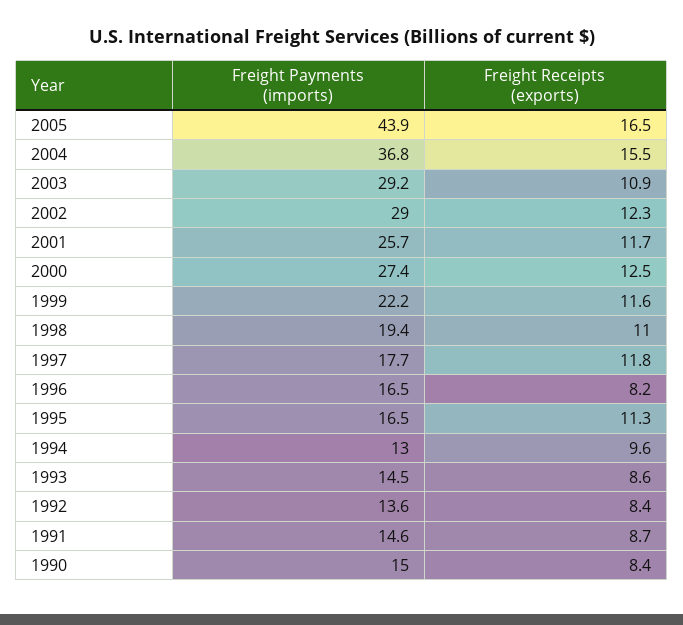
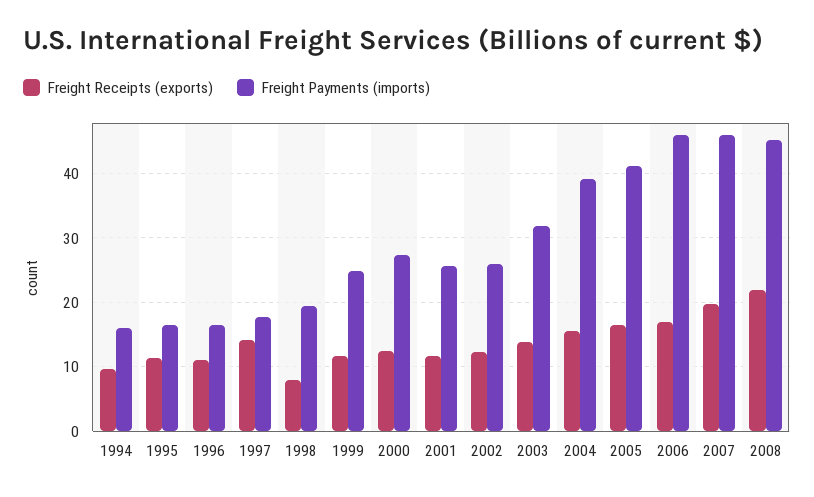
Freight Payments (imports), 2005: 43.9 -> 41
Freight Payments (imports), 2004: 36.8 -> 39
Freight Payments (imports), 2003: 29.2 -> 32
Freight Receipts (exports), 2003: 10.9 -> 14
Freight Payments (imports), 2002: 29 -> 26
Freight Payments (imports), 1999: 22.2 -> 25
Freight Receipts (exports), 1998: 11 -> 8
Freight Receipts (exports), 1997: 11.8 -> 14
Freight Receipts (exports), 1996: 8.2 -> 11
Freight Payments (imports), 1994: 13 -> 16
Freight Payments (imports), 1993: 14.5 -> none
Freight Receipts (exports), 1993: 8.6 -> none
Freight Payments (imports), 1992: 13.6 -> none
Freight Receipts (exports), 1992: 8.4 -> none
Freight Payments (imports), 1991: 14.6 -> none
Freight Receipts (exports), 1991: 8.7 -> none
Freight Payments (imports), 1990: 15 -> none
Freight Receipts (exports), 1990: 8.4 -> none
Freight Receipts (exports), 2006: none -> 17
Freight Payments (imports), 2006: none -> 46
Freight Receipts (exports), 2007: none -> 20
Freight Payments (imports), 2007: none -> 46
Freight Receipts (exports), 2008: none -> 22
Freight Payments (imports), 2008: none -> 45

